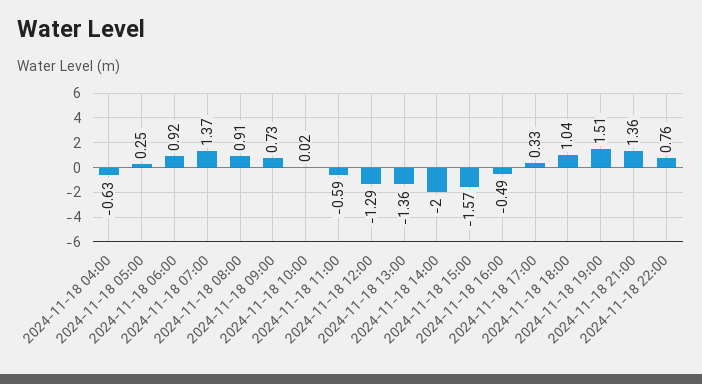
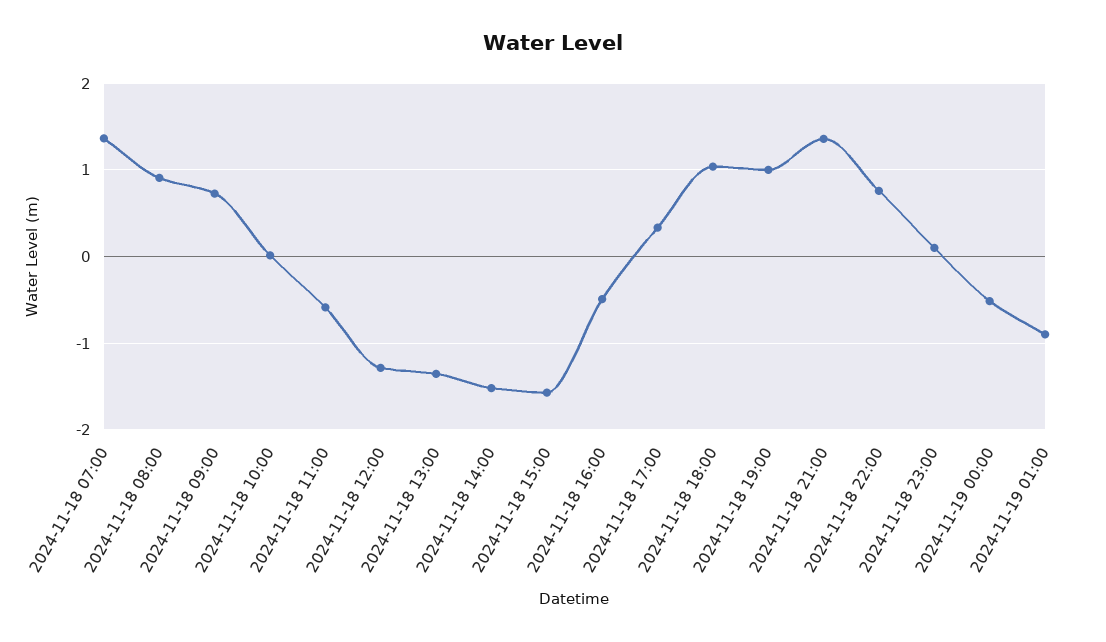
2024-11-18 04:00: -0.63 -> none
2024-11-18 05:00: 0.25 -> none
2024-11-18 06:00: 0.92 -> none
2024-11-18 14:00: -2 -> -1.5
2024-11-18 19:00: 1.51 -> 1
2024-11-18 23:00: none -> 0.1
2024-11-19 00:00: none -> -0.5
2024-11-19 01:00: none -> -0.9

